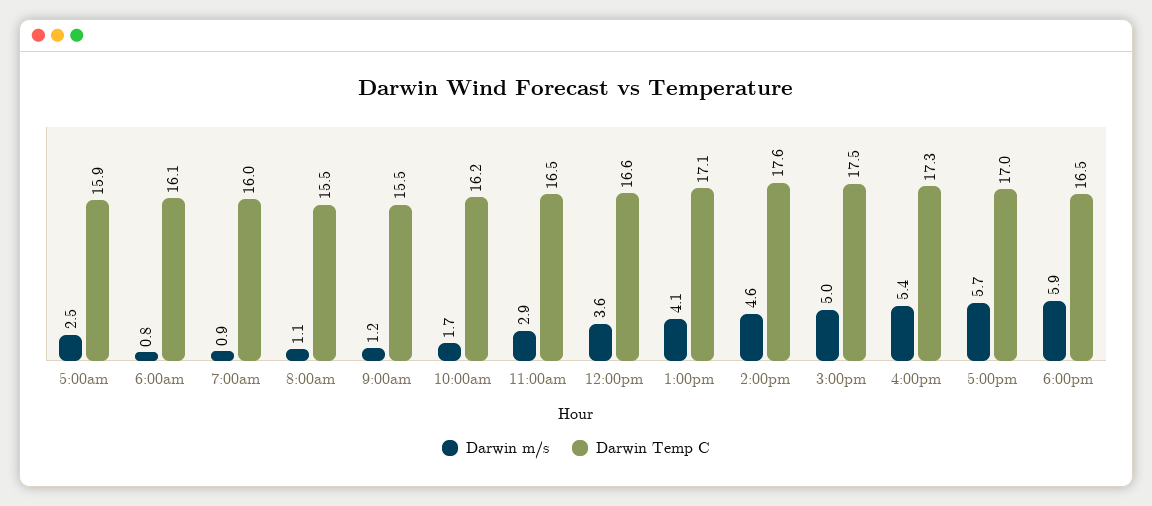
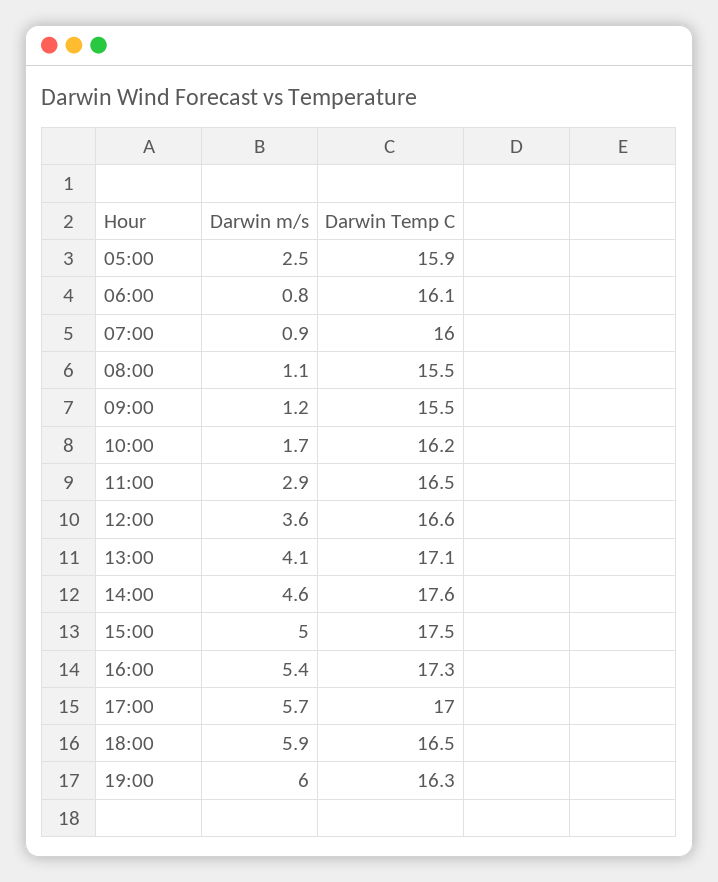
Darwin m/s, 19:00: none -> 6
Darwin Temp C, 19:00: none -> 16.3

